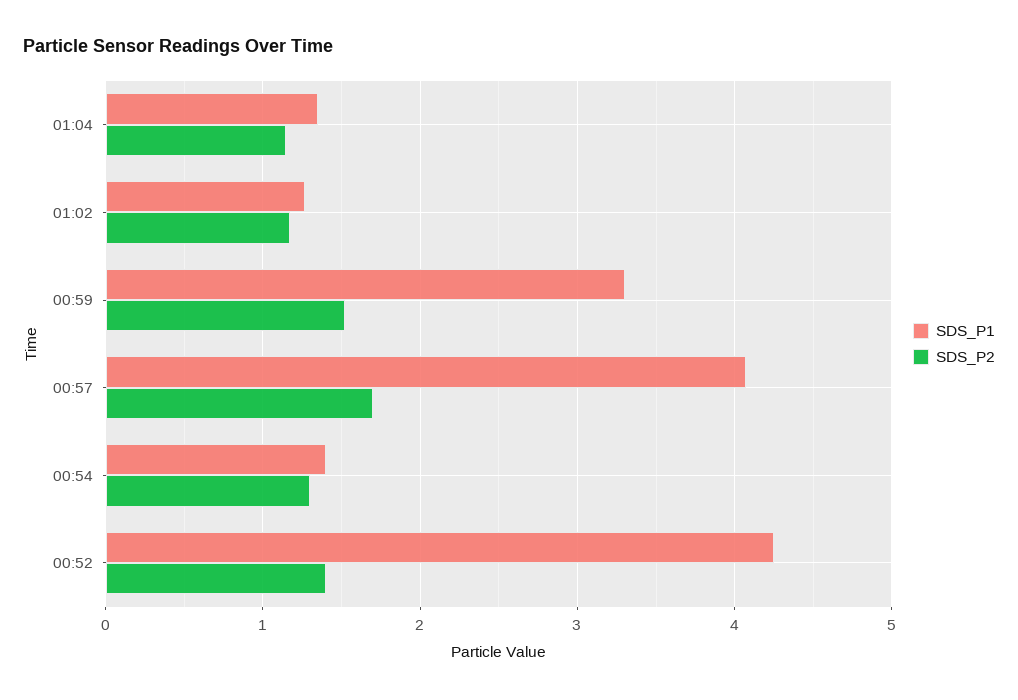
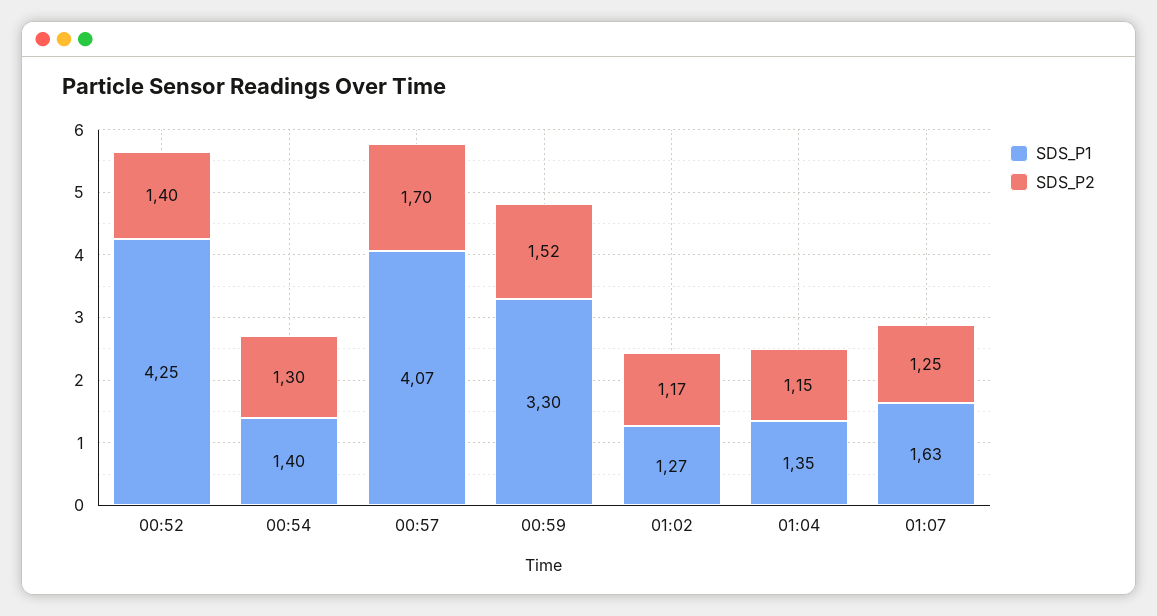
SDS_P1, 01:07: none -> 1.63
SDS_P2, 01:07: none -> 1.25

